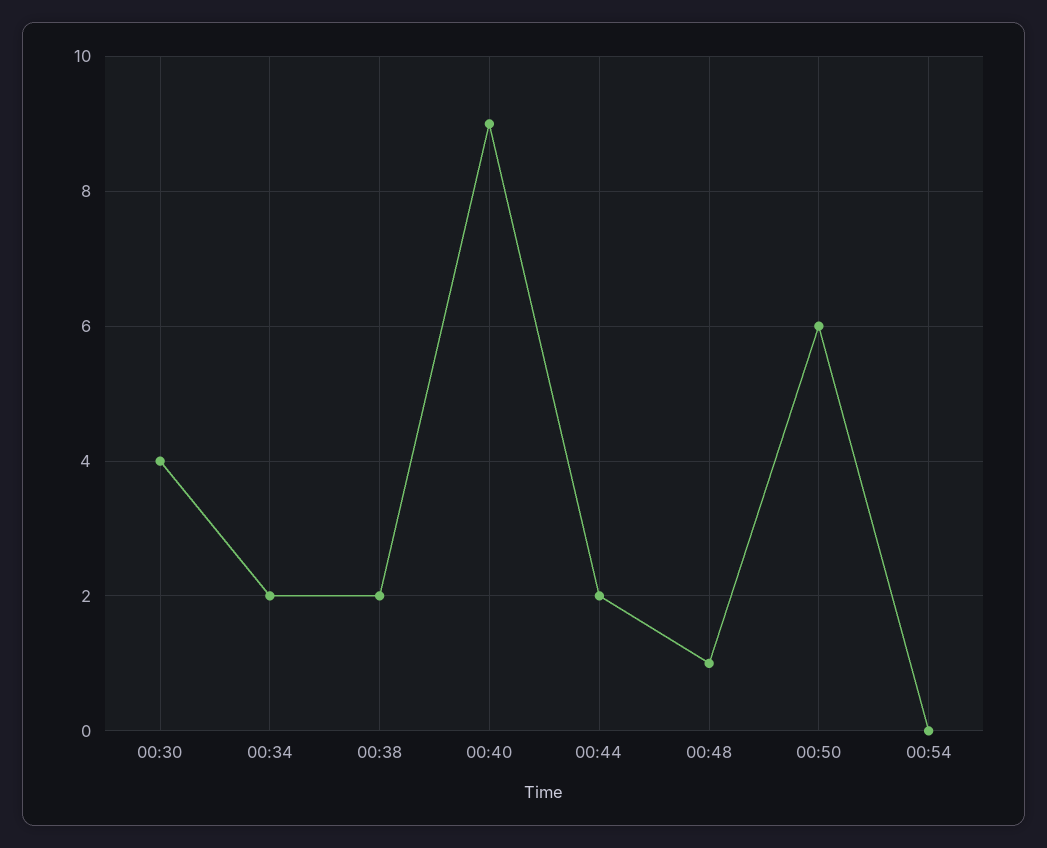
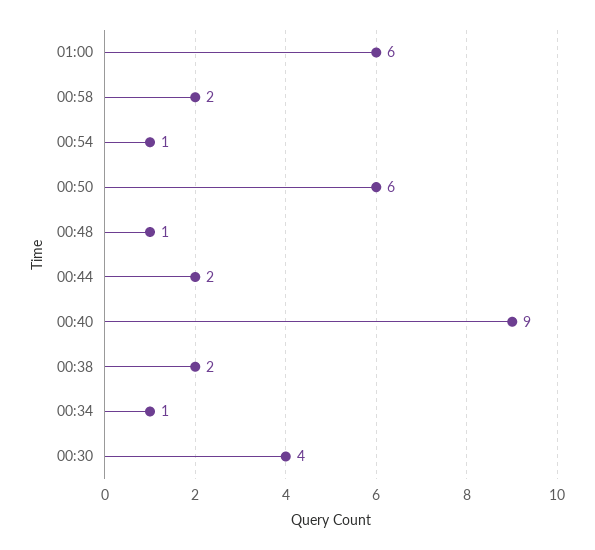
00:34: 2 -> 1
00:54: 0 -> 1
01:00: none -> 6
00:58: none -> 2

